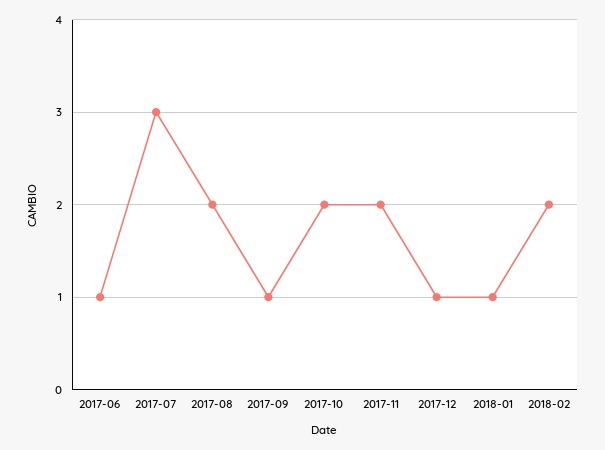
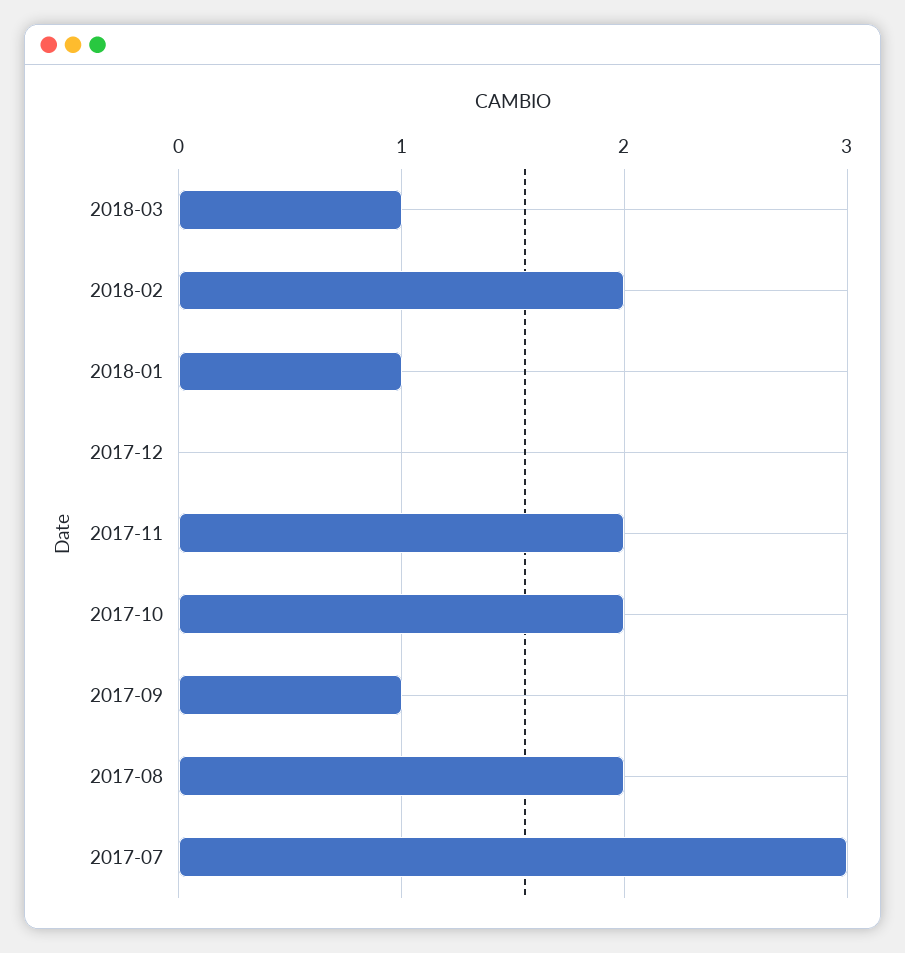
2017-06: 1 -> none
2017-12: 1 -> 0
2018-03: none -> 1

